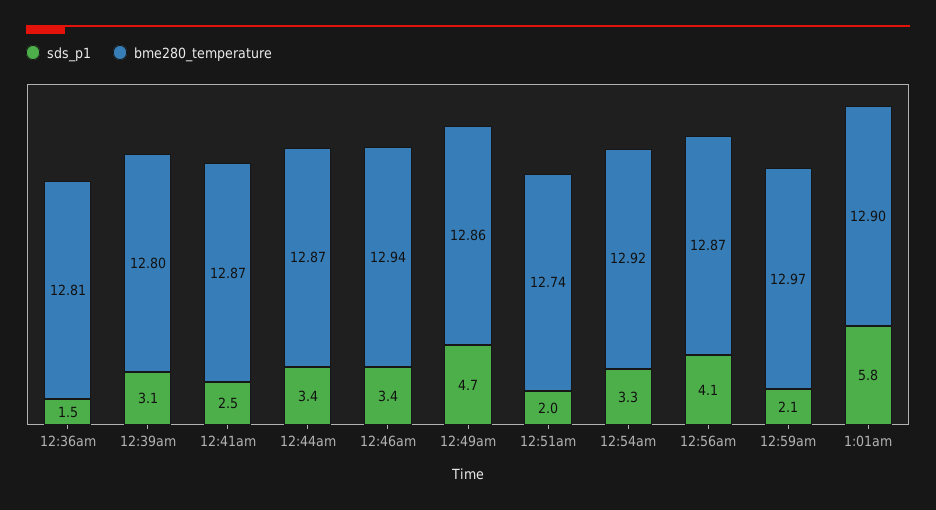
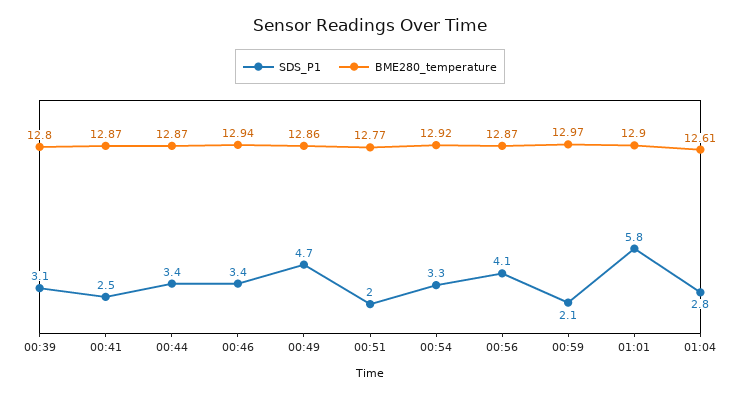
sds_p1, 12:36am: 1.5 -> none
bme280_temperature, 12:36am: 12.81 -> none
bme280_temperature, 12:51am: 12.74 -> 12.77
sds_p1, 01:04: none -> 2.8
bme280_temperature, 01:04: none -> 12.61

